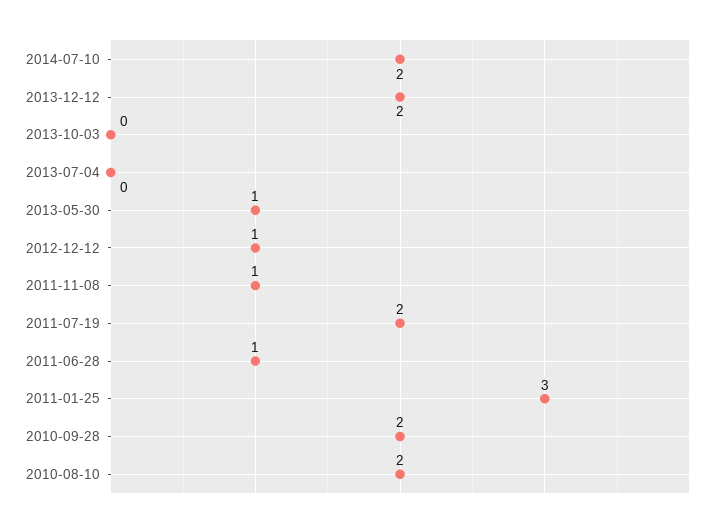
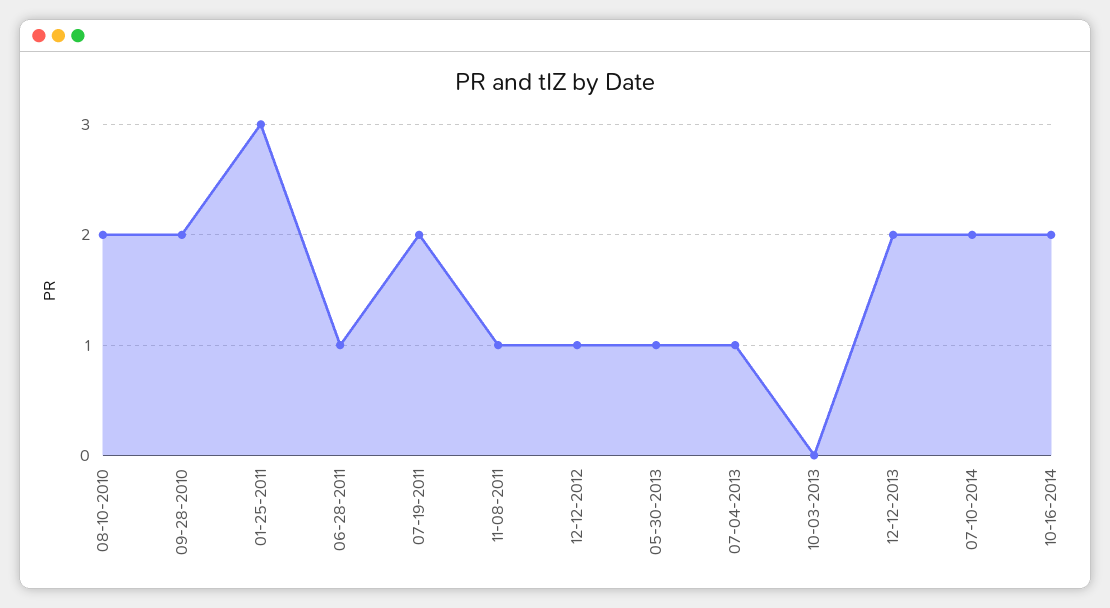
2013-07-04: 0 -> 1
10-16-2014: none -> 2

